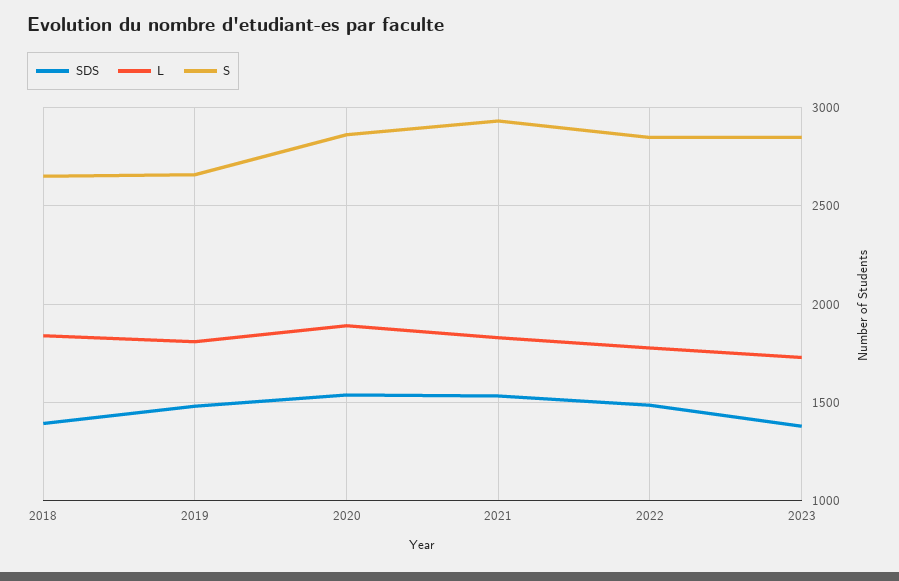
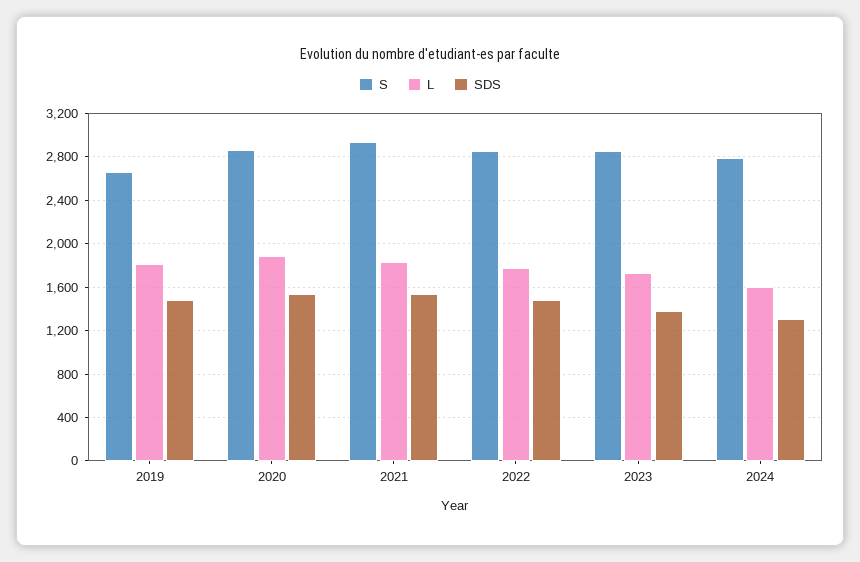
SDS, 2018: 1400 -> none
L, 2018: 1850 -> none
S, 2018: 2650 -> none
S, 2024: none -> 2800
L, 2024: none -> 1600
SDS, 2024: none -> 1300

